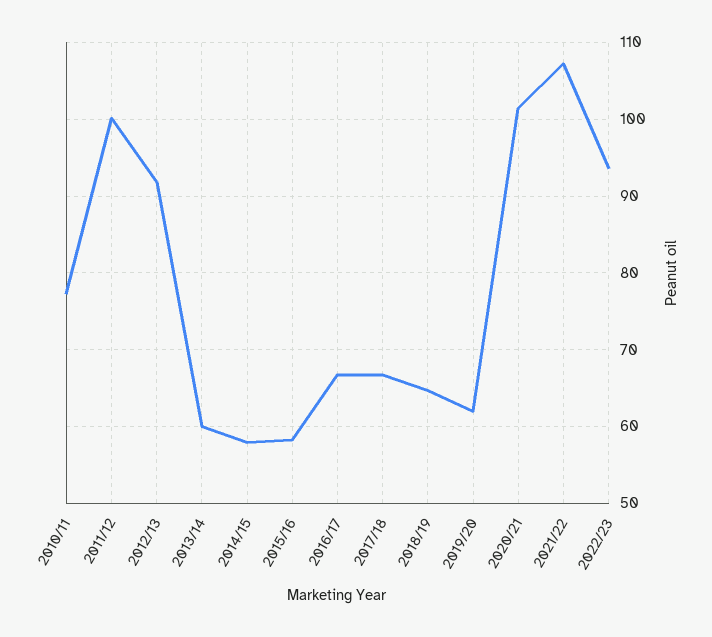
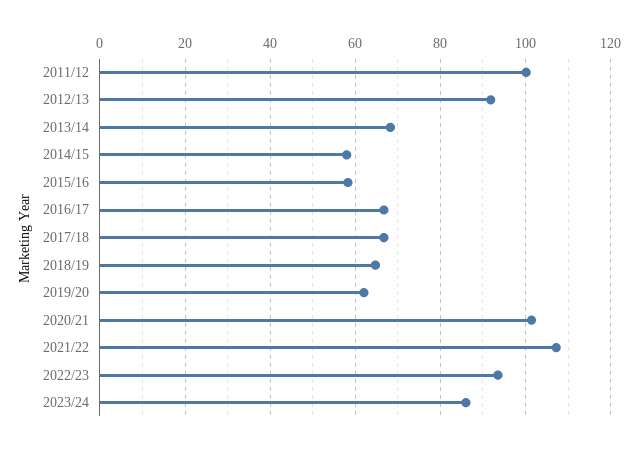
2010/11: 77 -> none
2013/14: 60 -> 68
2023/24: none -> 86

